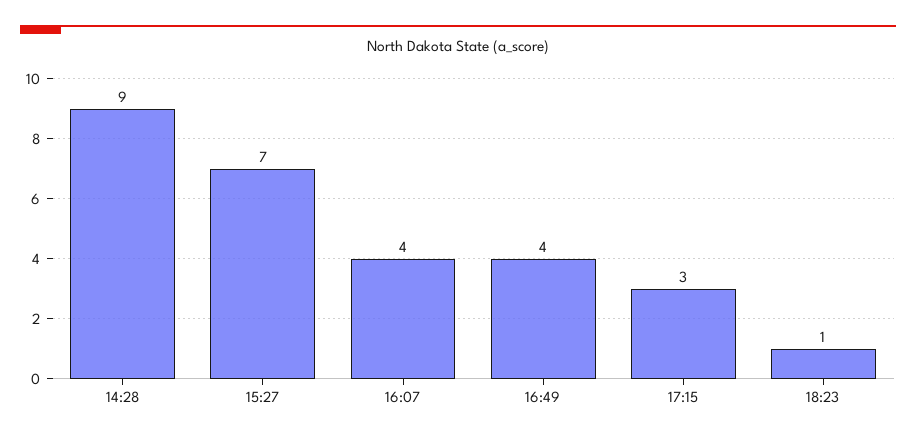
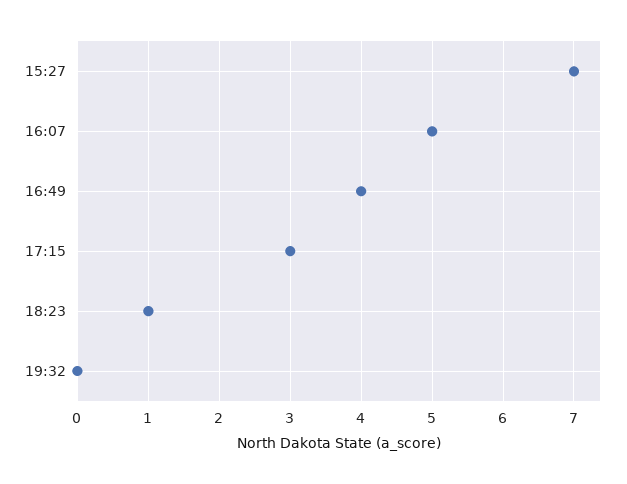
14:28: 9 -> none
16:07: 4 -> 5
19:32: none -> 0

